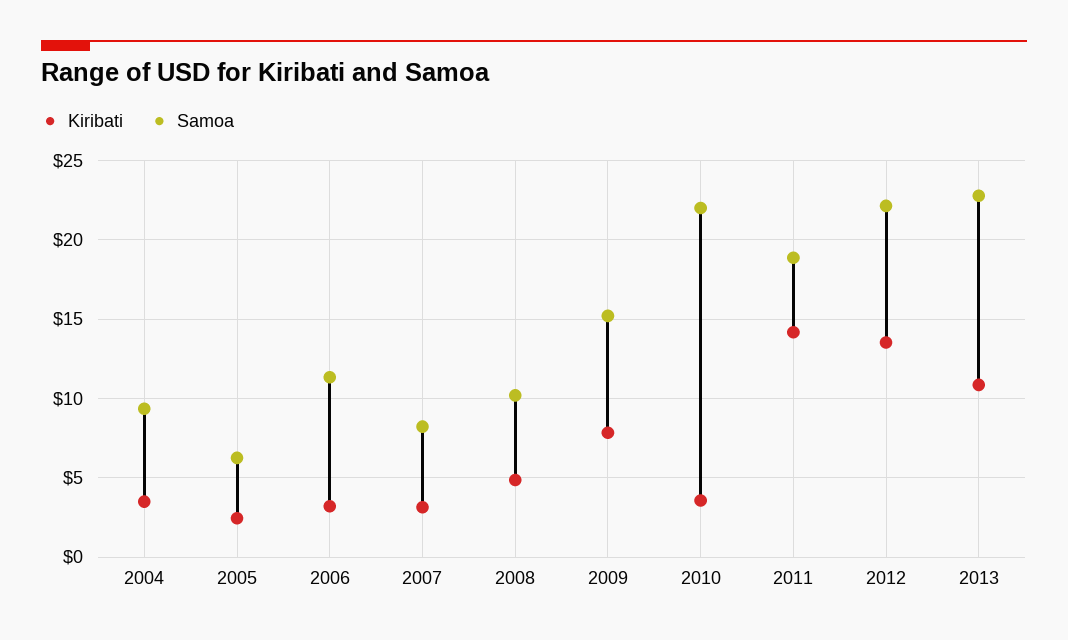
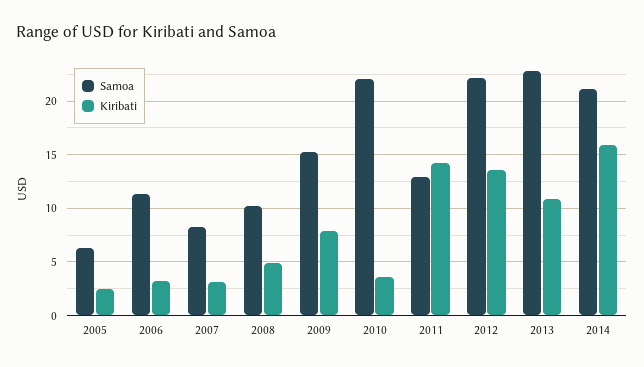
Kiribati, 2004: 3.5 -> none
Samoa, 2004: 9.5 -> none
Samoa, 2011: 19 -> 13
Samoa, 2014: none -> 21
Kiribati, 2014: none -> 16

